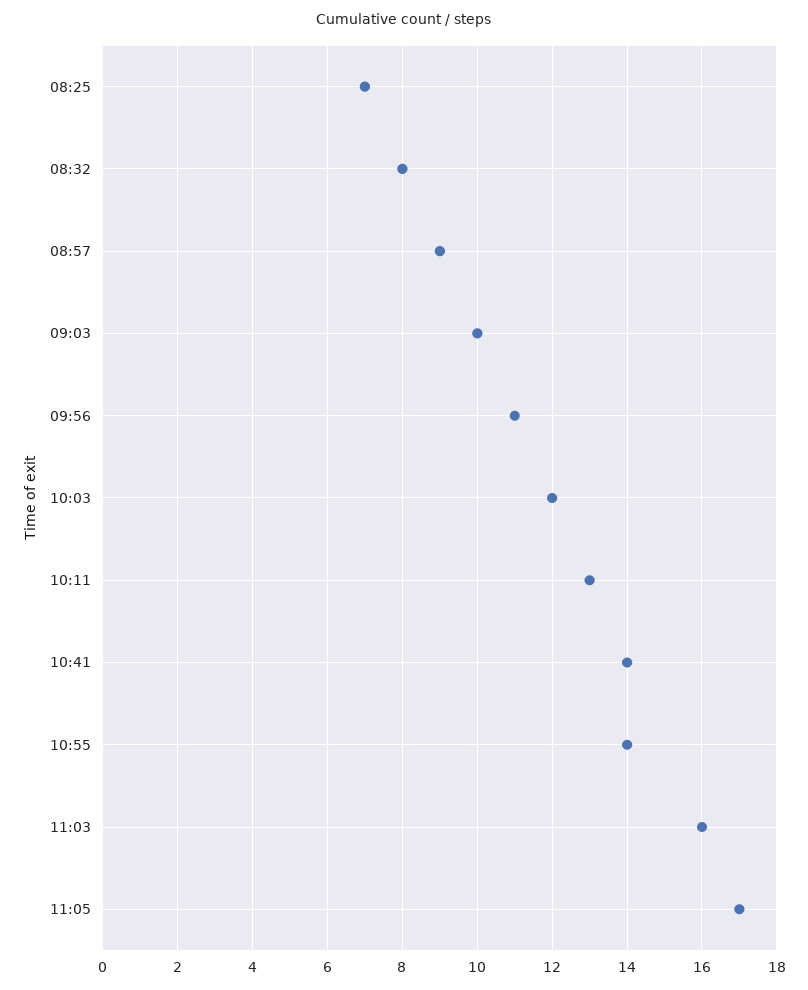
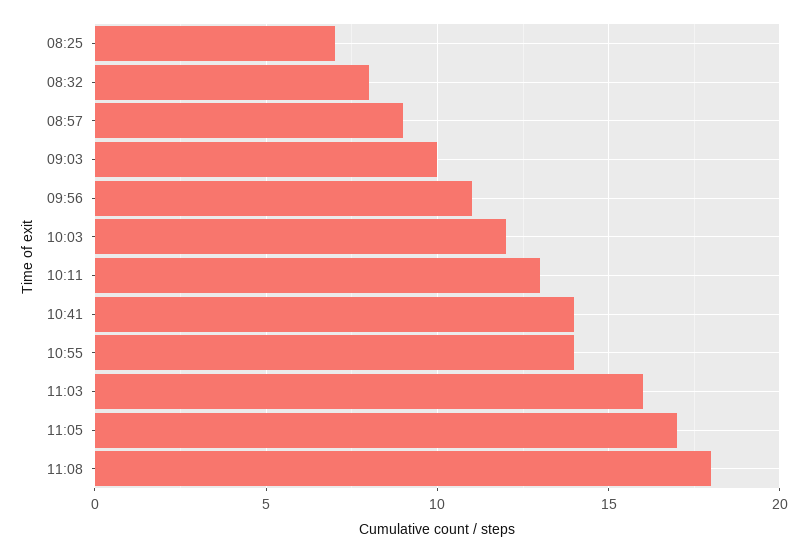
11:08: none -> 18

